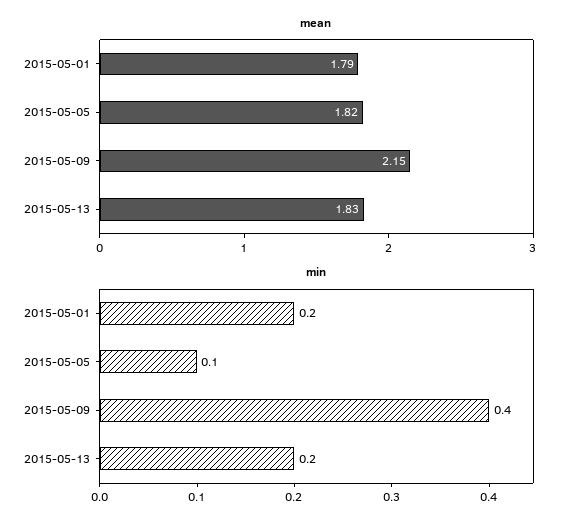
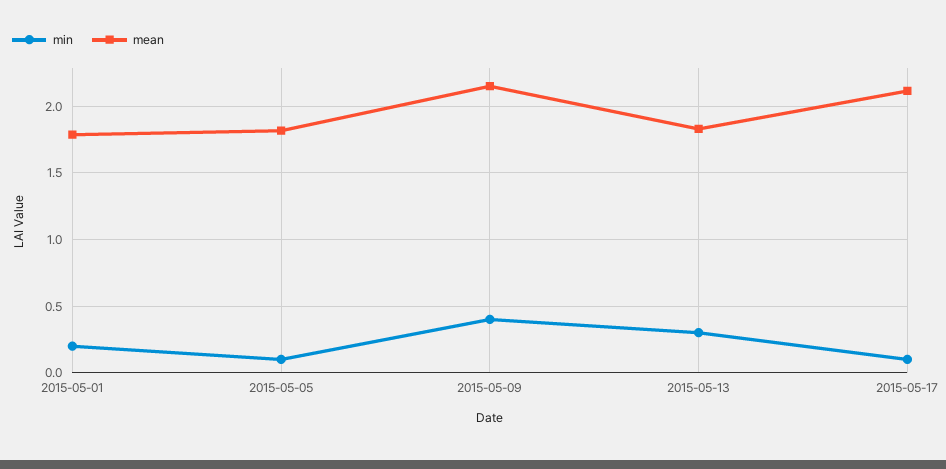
min, 2015-05-13: 0.2 -> 0.3
min, 2015-05-17: none -> 0.1
mean, 2015-05-17: none -> 2.1

